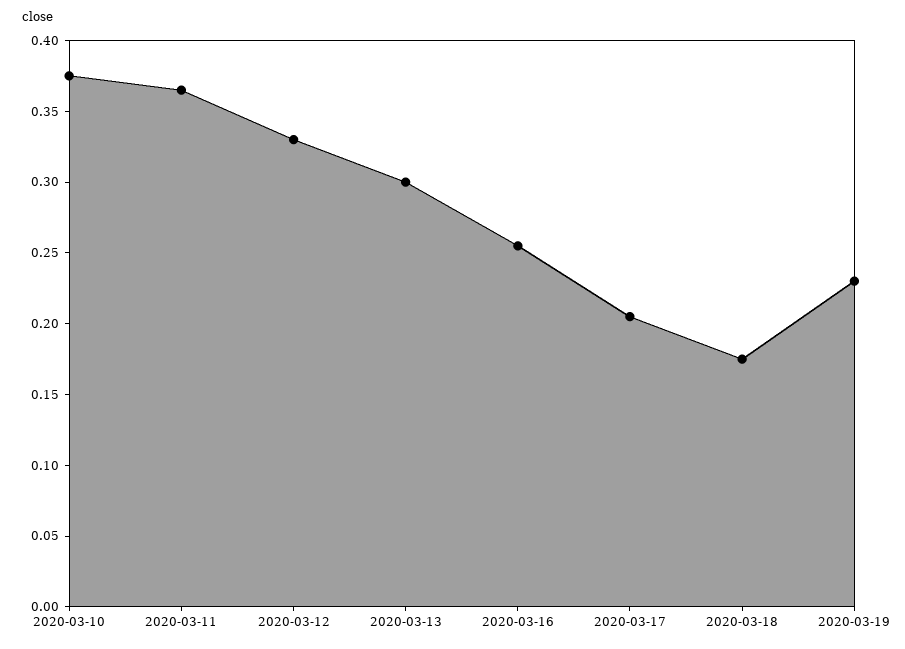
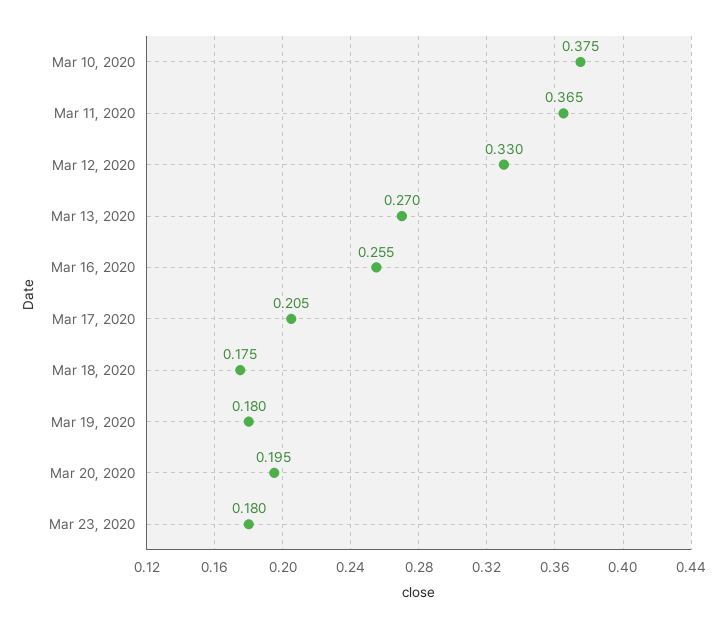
2020-03-13: 0.3 -> 0.27
2020-03-19: 0.23 -> 0.18
Mar 20, 2020: none -> 0.195
Mar 23, 2020: none -> 0.18

